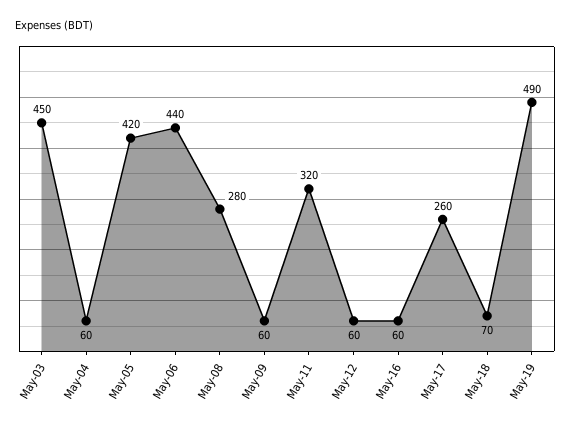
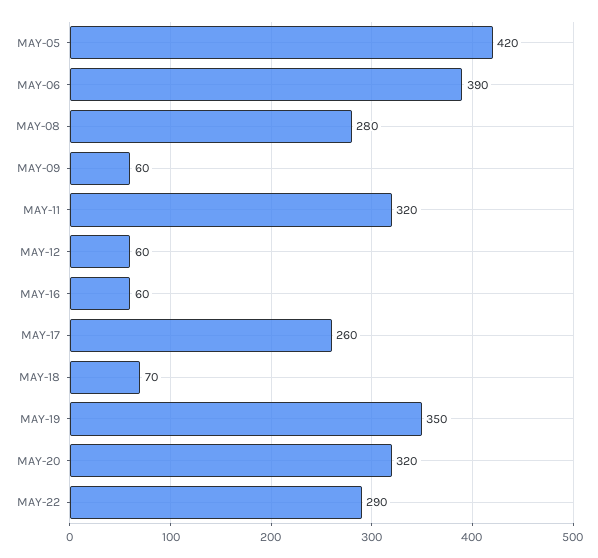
May-03: 450 -> none
May-04: 60 -> none
May-06: 440 -> 390
May-19: 490 -> 350
MAY-20: none -> 320
MAY-22: none -> 290

